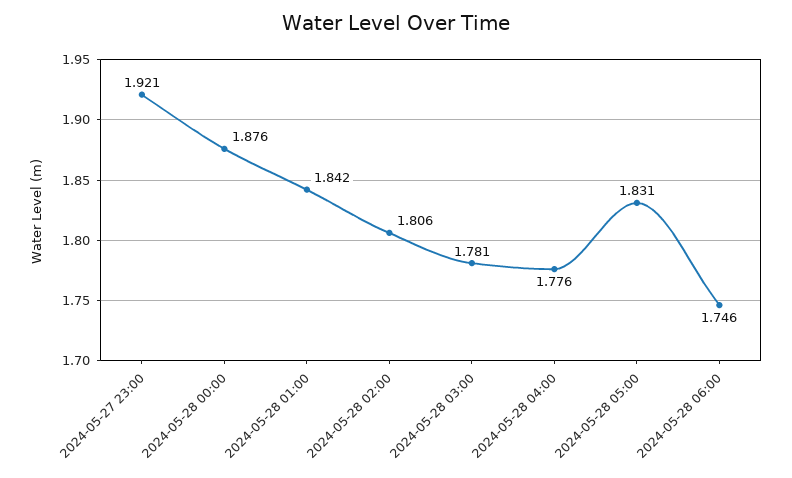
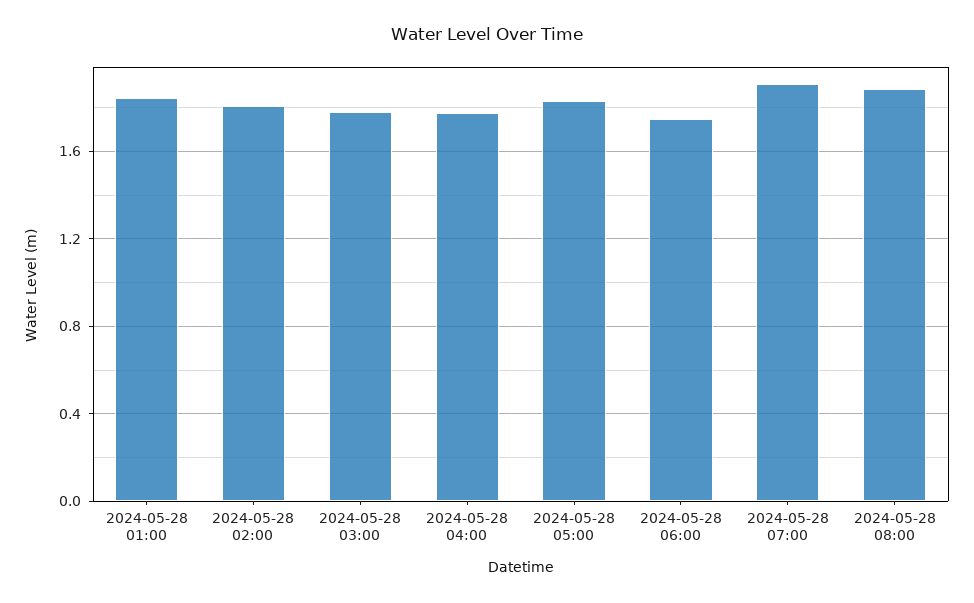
2024-05-27 23:00: 1.921 -> none
2024-05-28 00:00: 1.876 -> none
2024-05-28 07:00: none -> 1.9
2024-05-28 08:00: none -> 1.9

